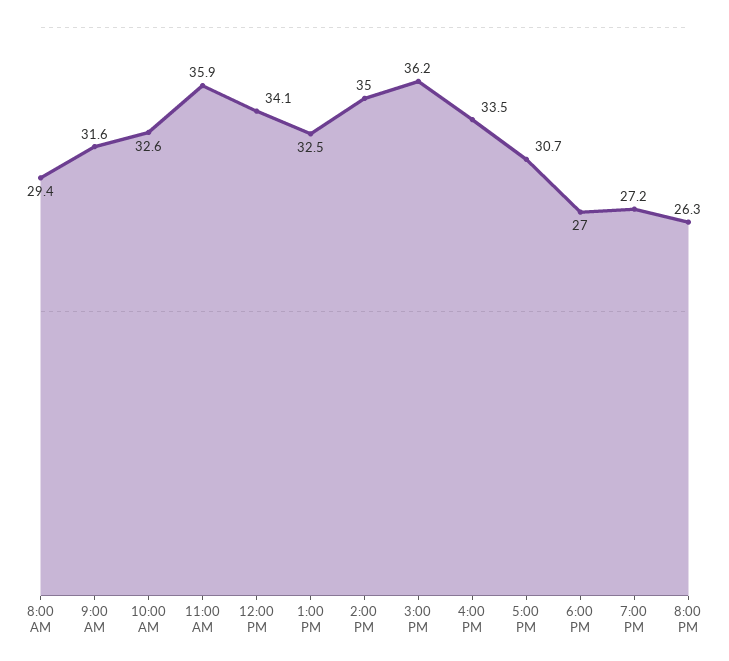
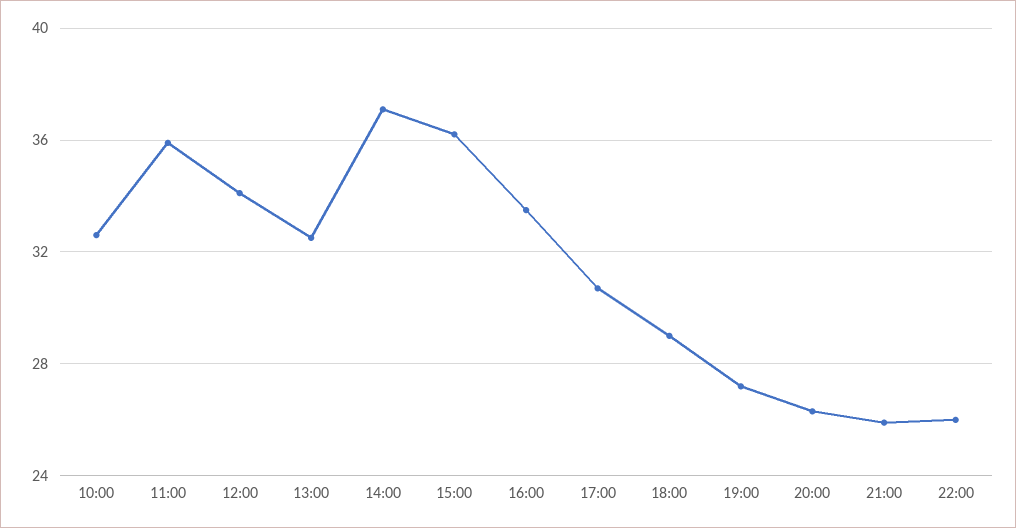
8:00 AM: 29.4 -> none
9:00 AM: 31.6 -> none
2:00 PM: 35 -> 37
6:00 PM: 27 -> 29
21:00: none -> 26
22:00: none -> 26

